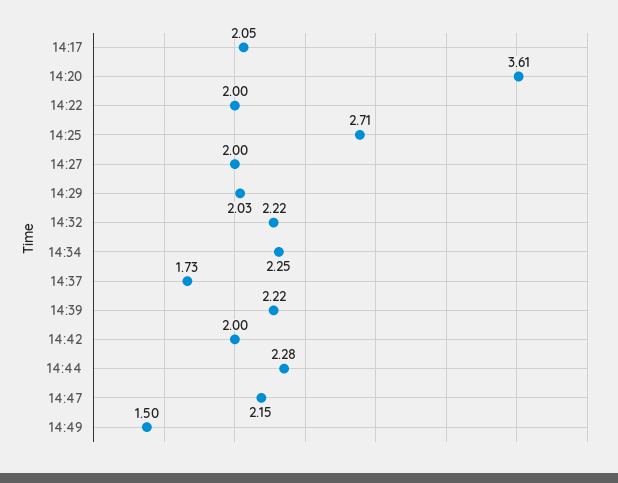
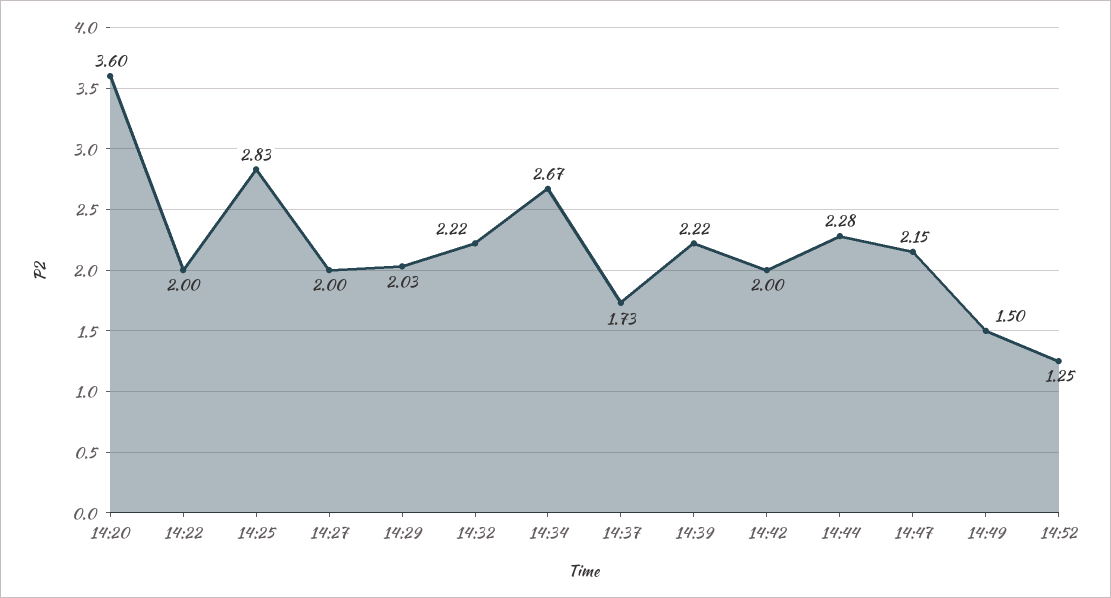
14:17: 2.05 -> none
14:20: 3.61 -> 3.6
14:25: 2.71 -> 2.83
14:34: 2.25 -> 2.67
14:52: none -> 1.25

